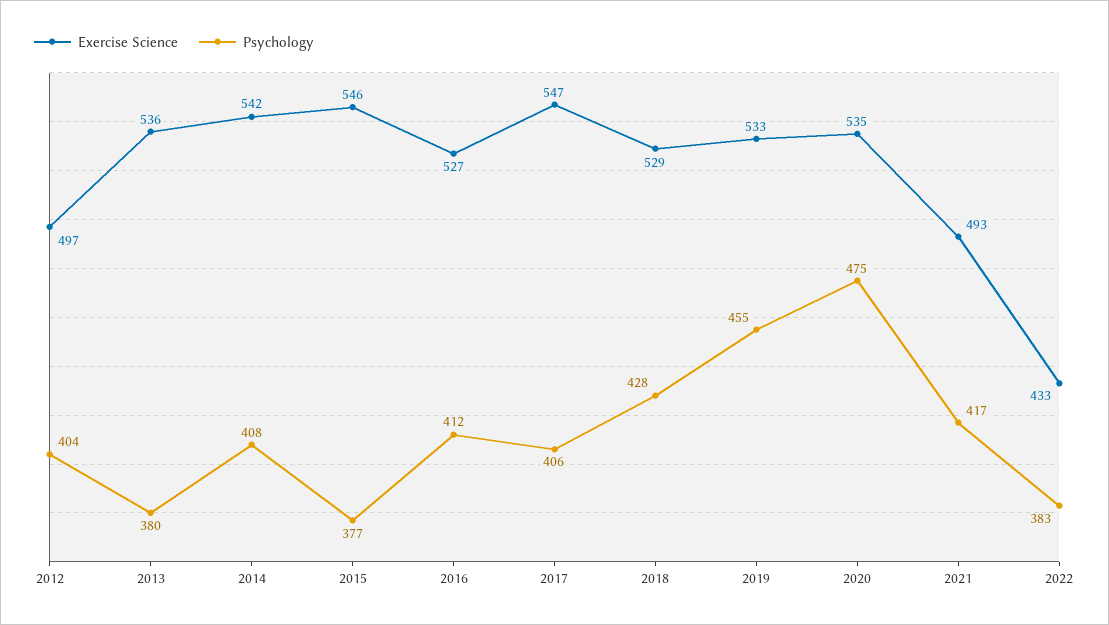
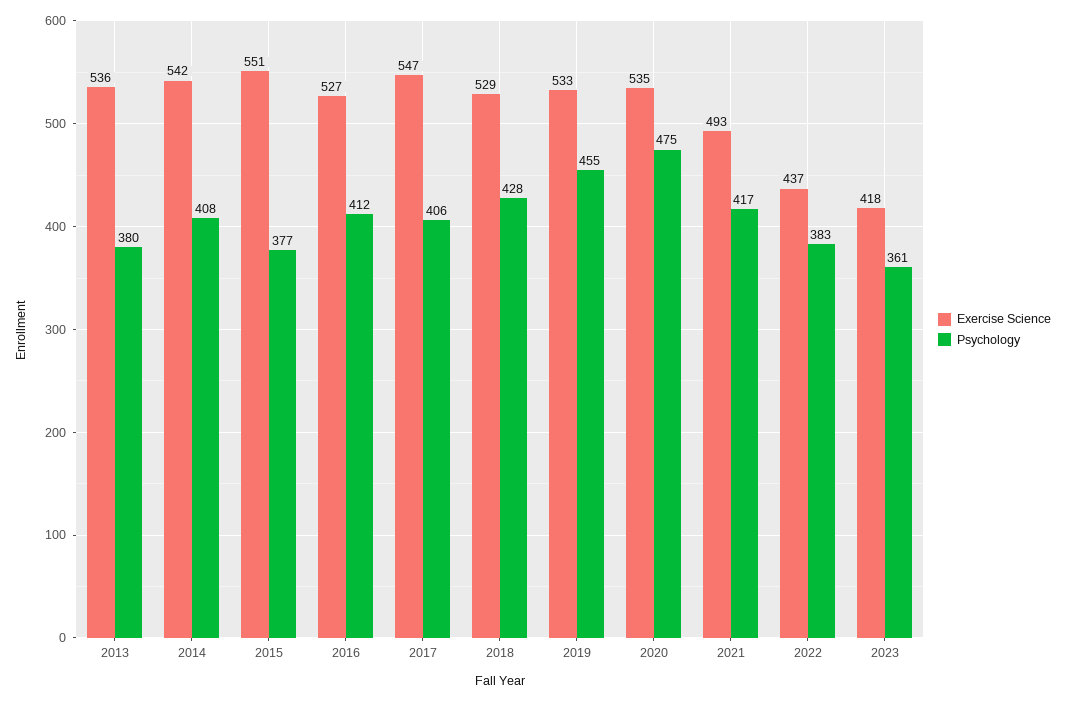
Exercise Science, 2012: 497 -> none
Psychology, 2012: 404 -> none
Exercise Science, 2015: 546 -> 551
Exercise Science, 2022: 433 -> 437
Exercise Science, 2023: none -> 418
Psychology, 2023: none -> 361

